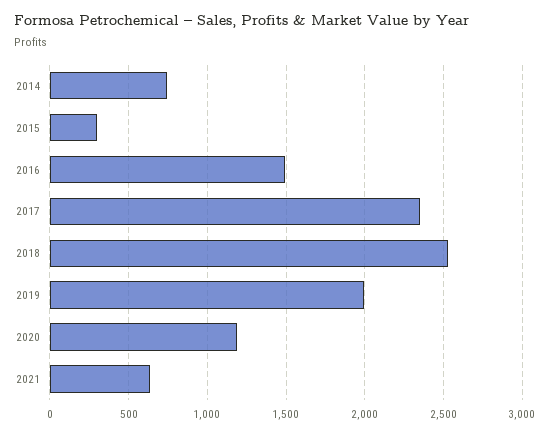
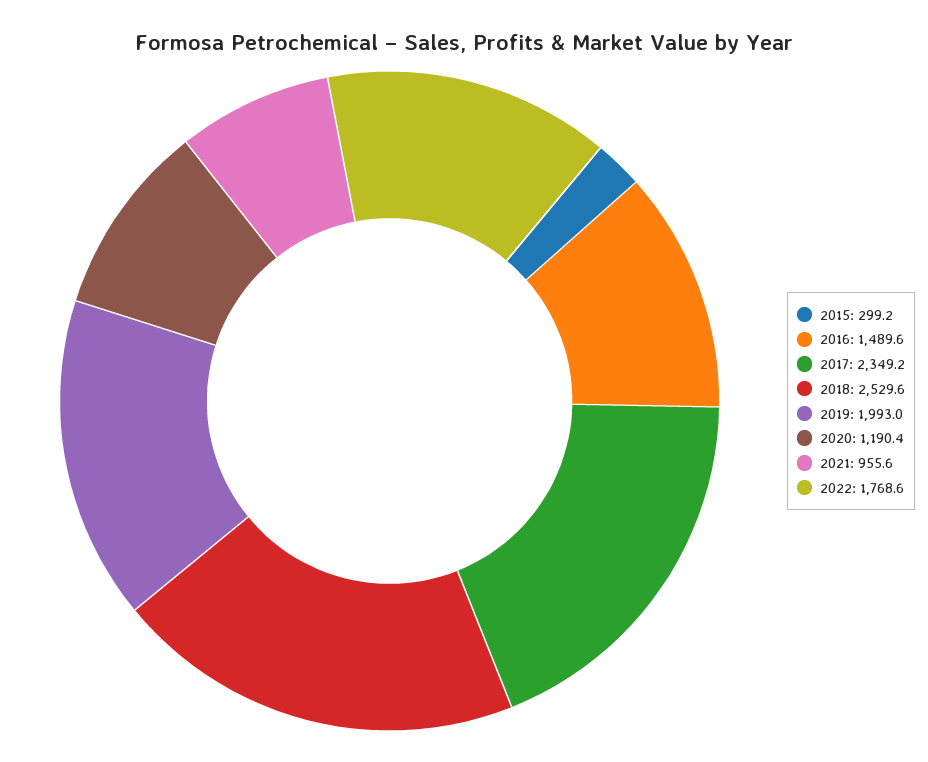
2014: 750 -> none
2021: 650 -> 955.6
2022: none -> 1768.6

